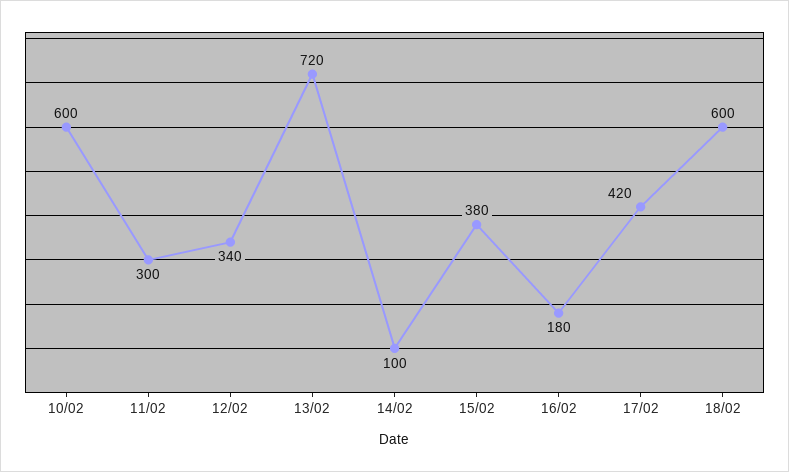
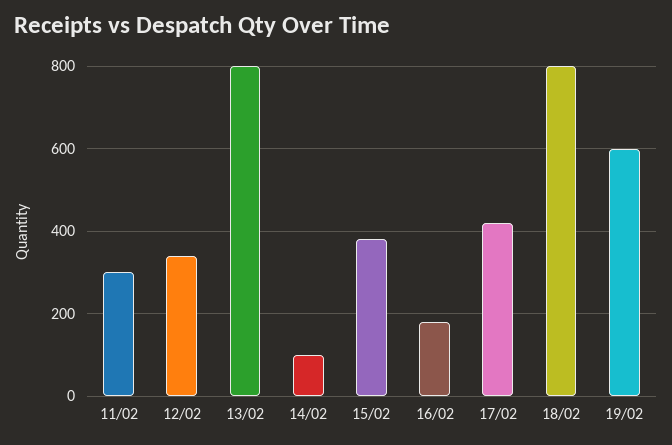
10/02: 600 -> none
13/02: 720 -> 800
18/02: 600 -> 800
19/02: none -> 600

